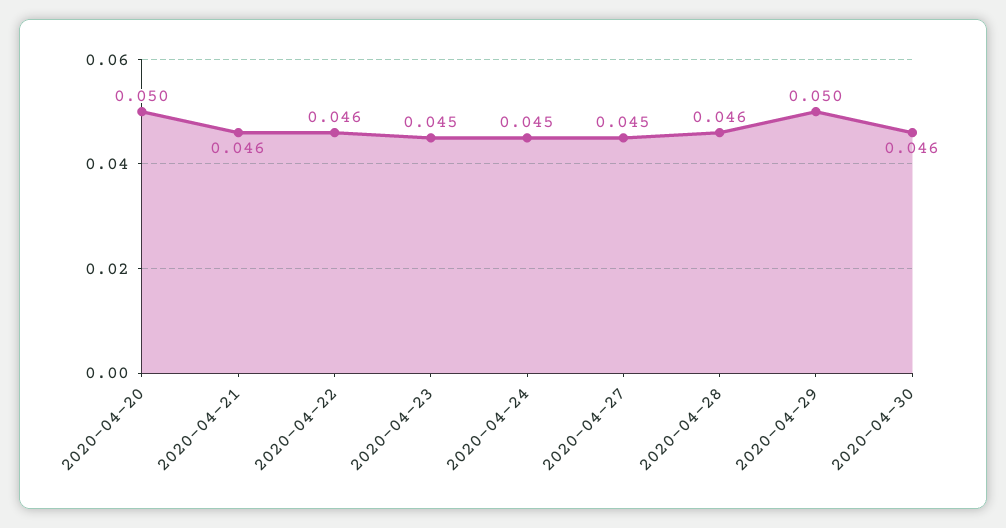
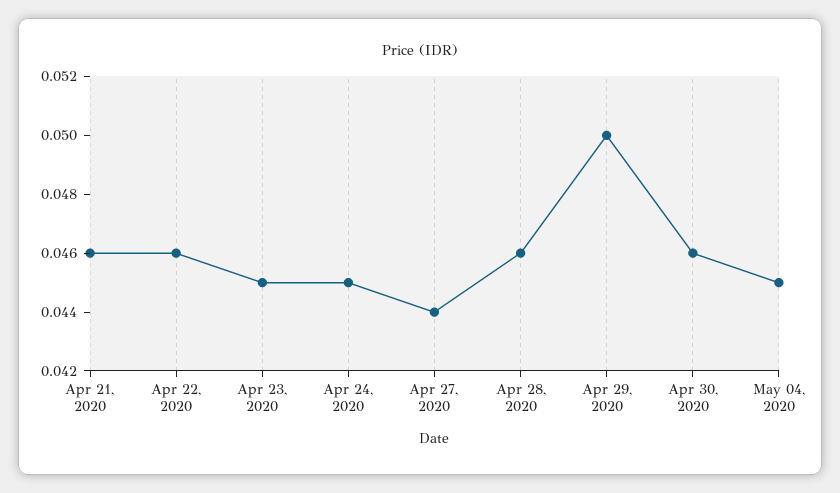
2020-04-20: 0.05 -> none
2020-04-27: 0.045 -> 0.044
May 04, 2020: none -> 0.045

